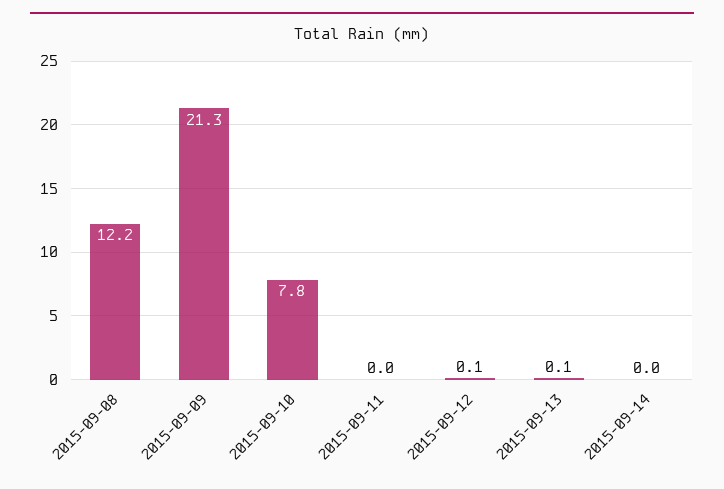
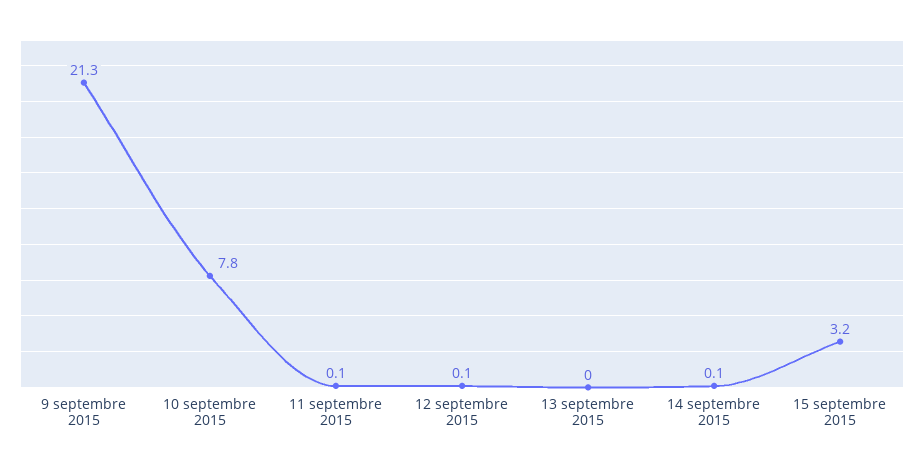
2015-09-08: 12.2 -> none
2015-09-11: 0 -> 0.1
2015-09-13: 0.1 -> 0
2015-09-14: 0 -> 0.1
15 septembre 2015: none -> 3.2

